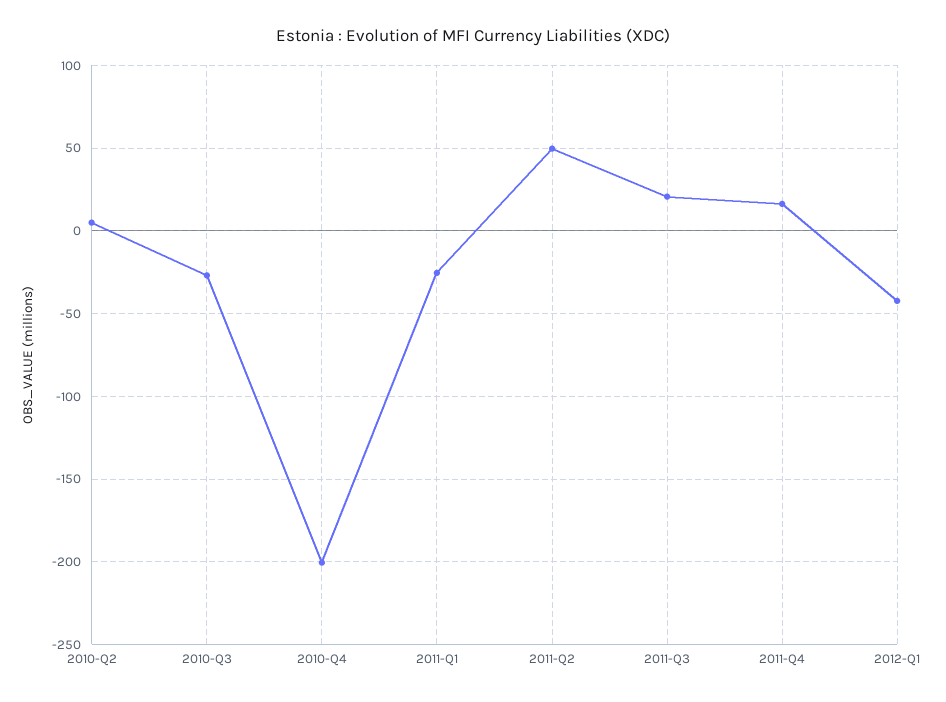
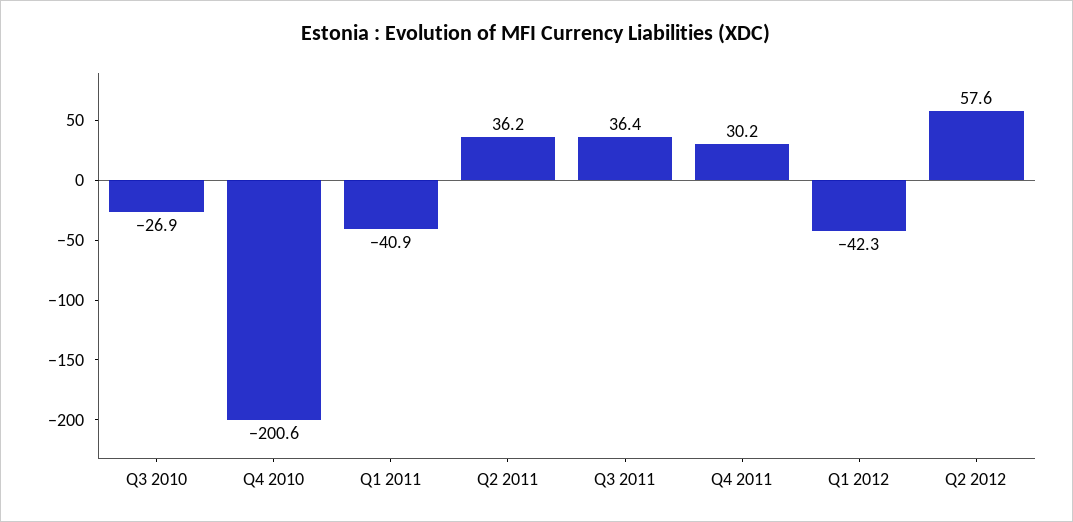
2010-Q2: 5 -> none
2011-Q1: -25 -> -40.9
2011-Q2: 50 -> 36.2
2011-Q3: 20 -> 36.4
2011-Q4: 15 -> 30.2
Q2 2012: none -> 57.6

